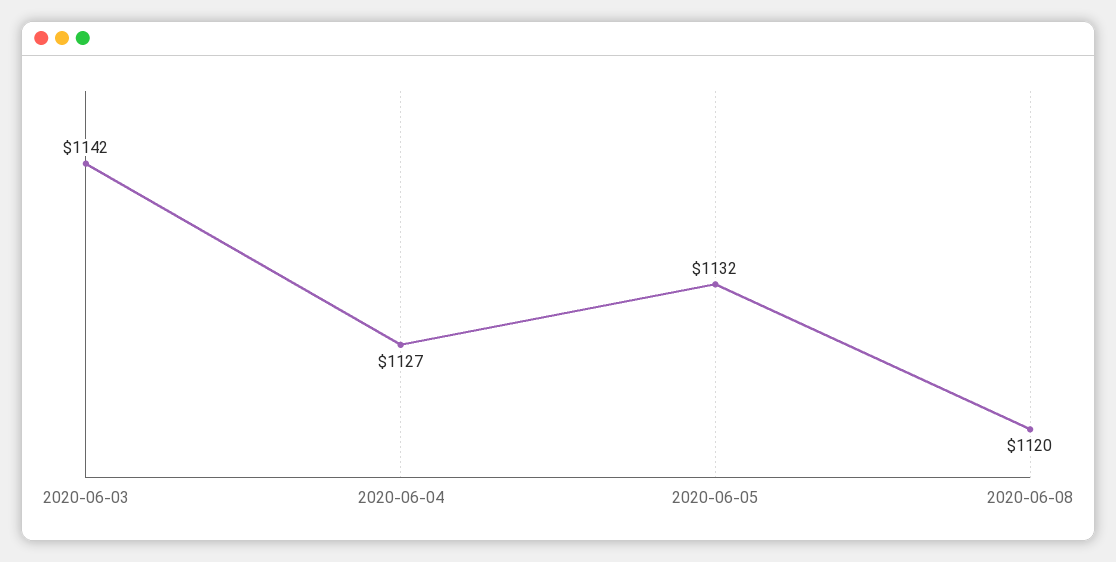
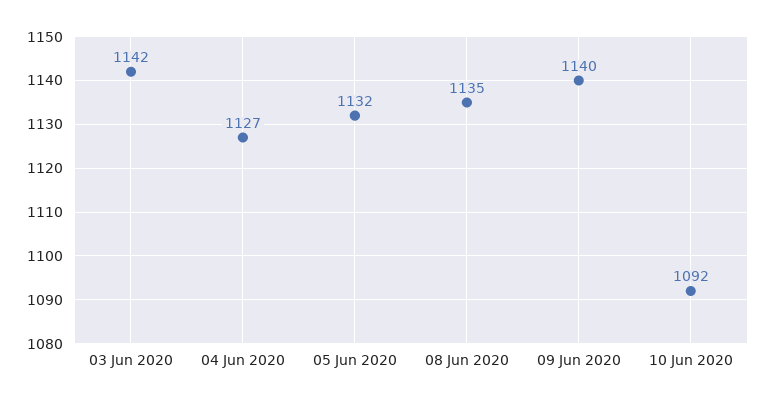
2020-06-08: 1120 -> 1135
09 Jun 2020: none -> 1140
10 Jun 2020: none -> 1092

